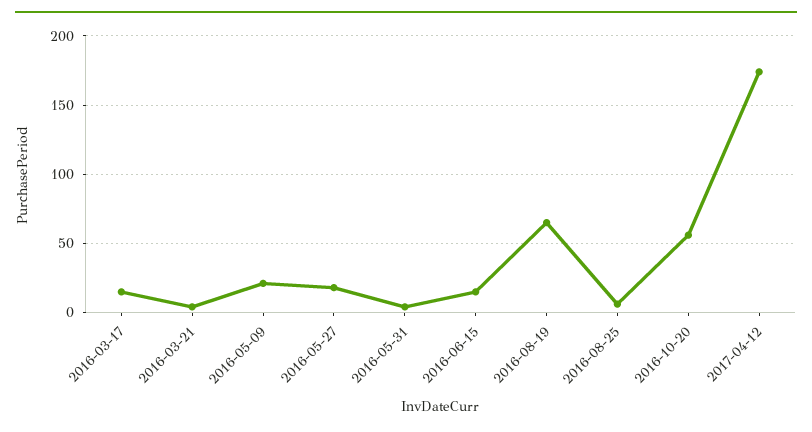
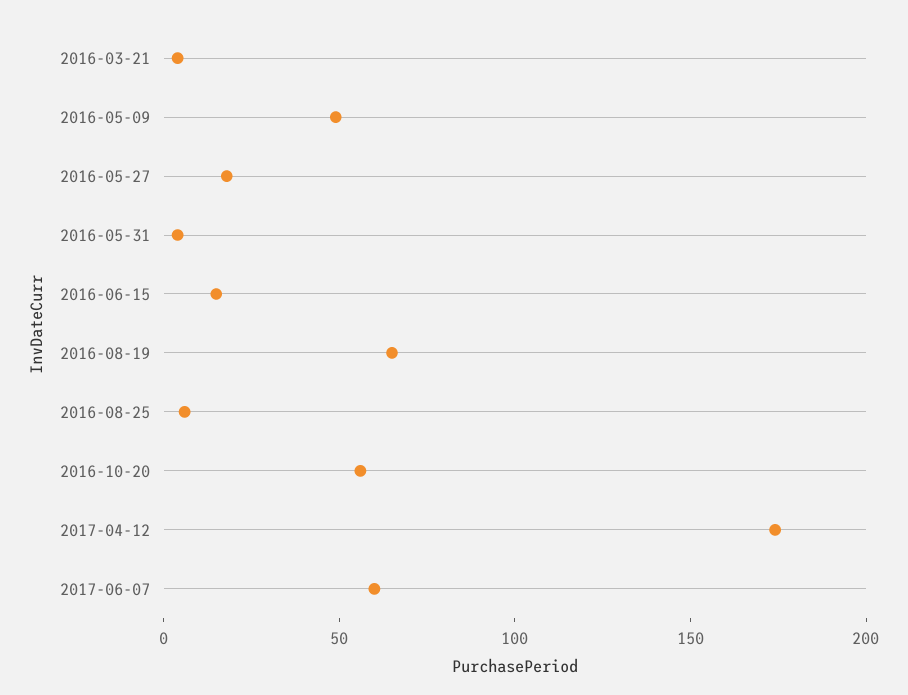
2016-03-17: 15 -> none
2016-05-09: 20 -> 50
2017-06-07: none -> 60

